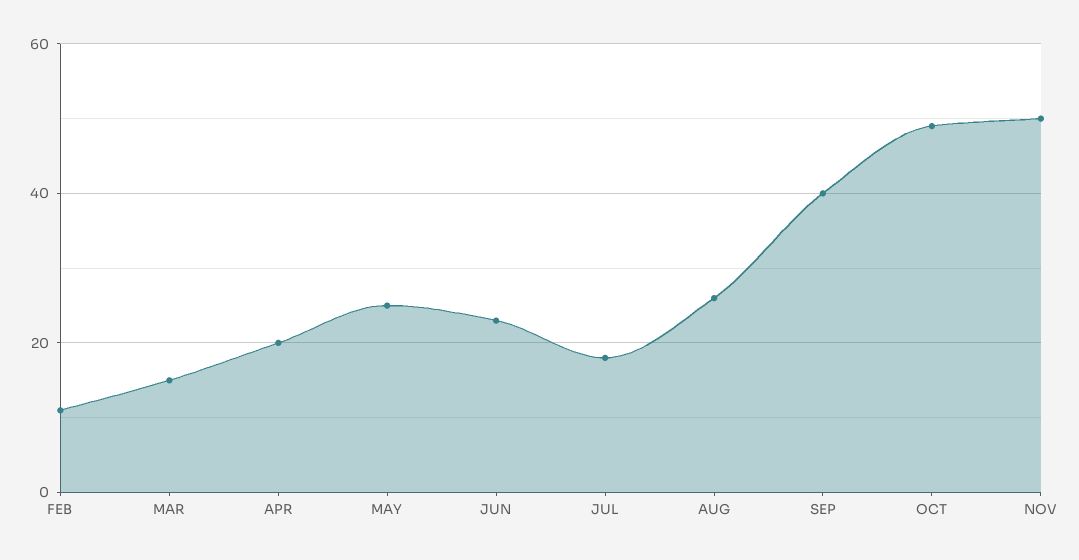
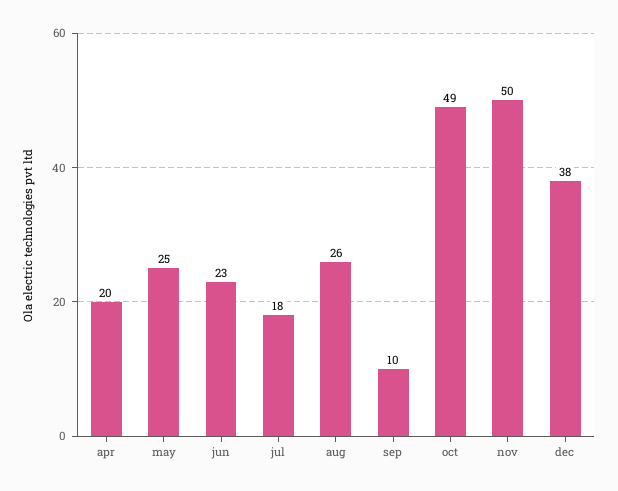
FEB: 10 -> none
MAR: 15 -> none
SEP: 40 -> 10
dec: none -> 38

